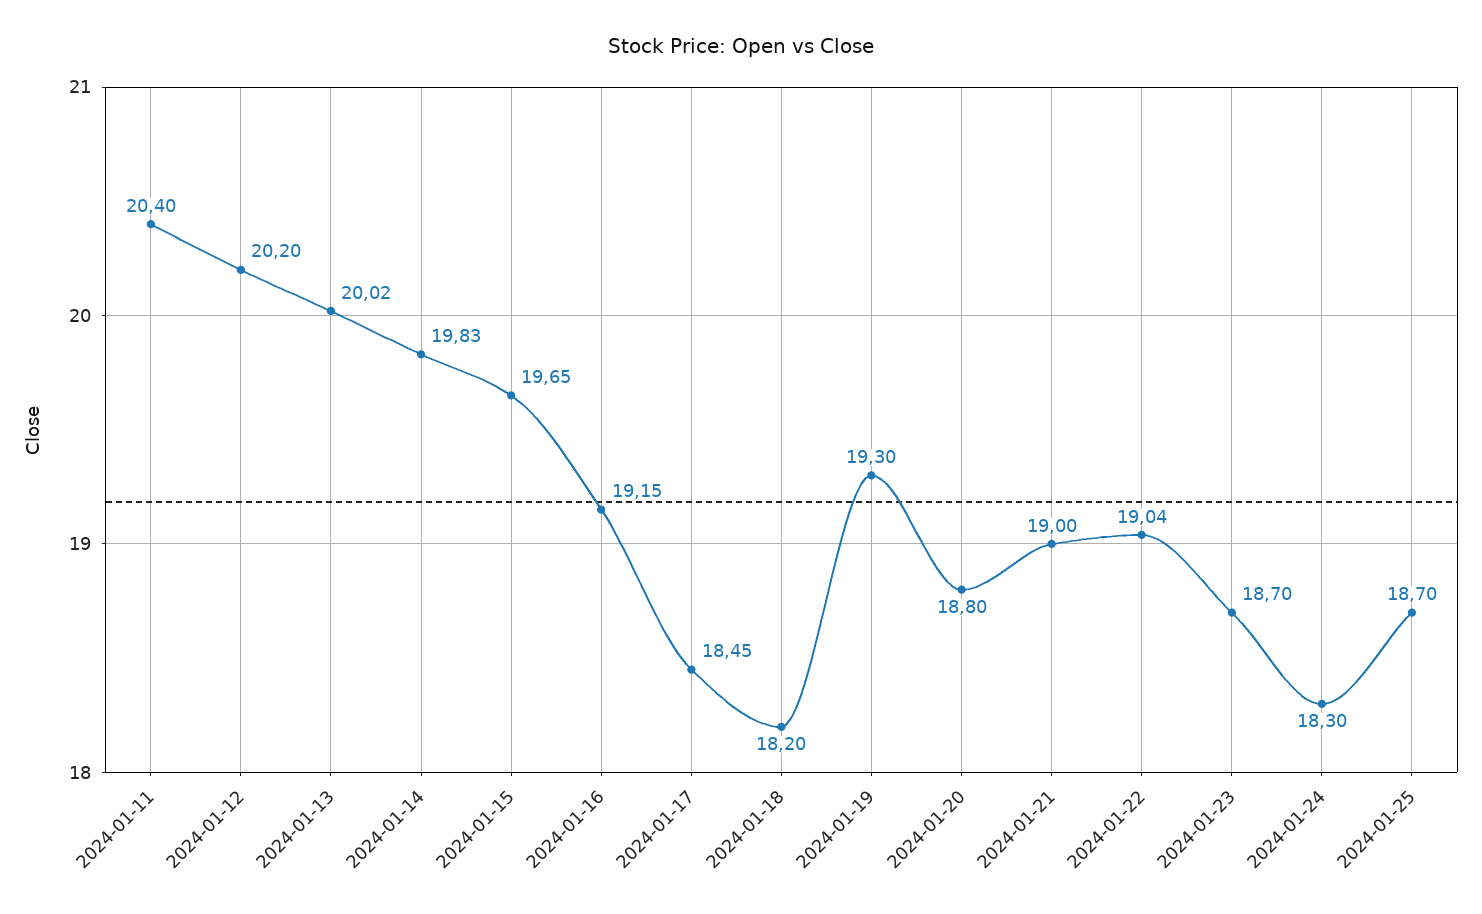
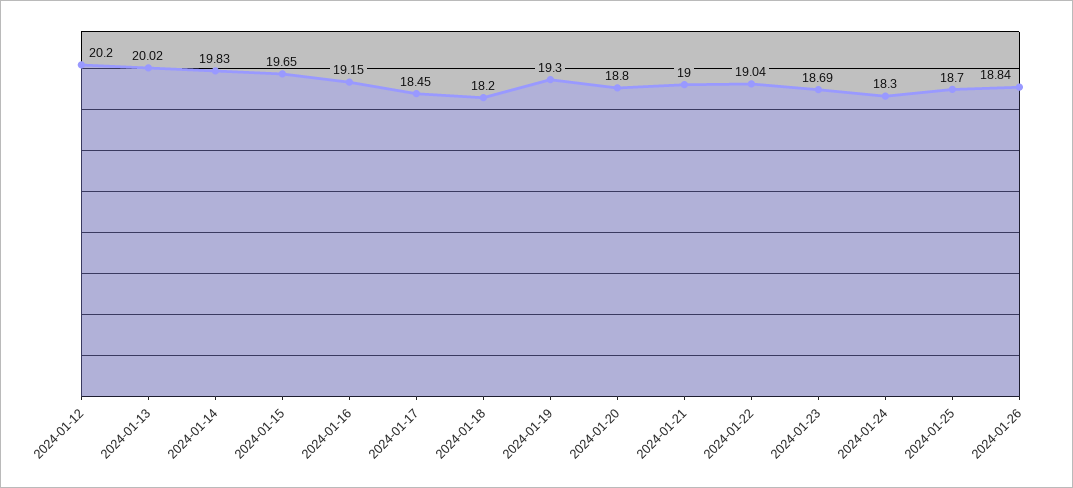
2024-01-11: 20.4 -> none
2024-01-23: 18.7 -> 18.69
2024-01-26: none -> 18.84

